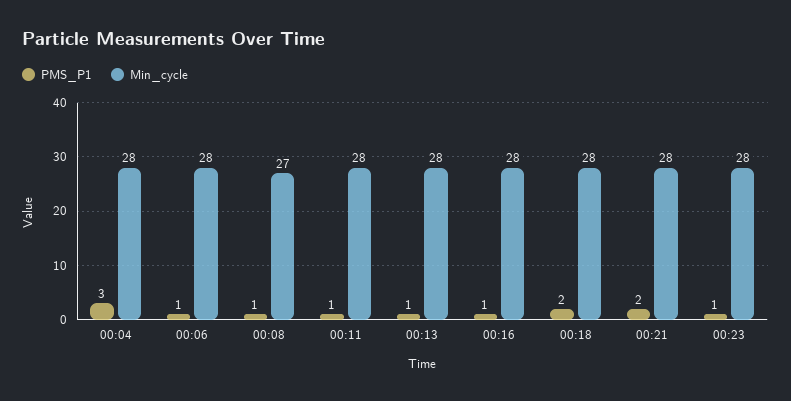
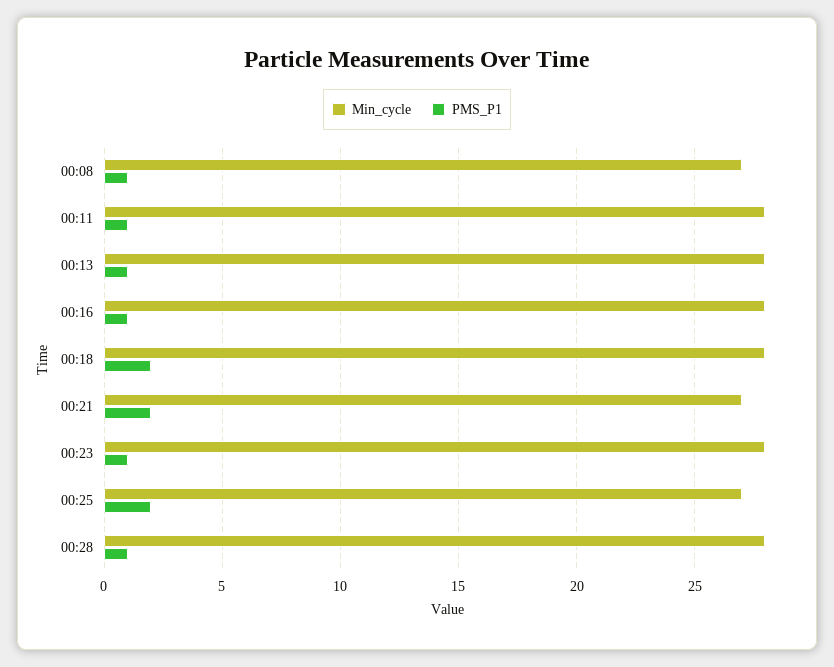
PMS_P1, 00:04: 3 -> none
Min_cycle, 00:04: 28 -> none
PMS_P1, 00:06: 1 -> none
Min_cycle, 00:06: 28 -> none
Min_cycle, 00:21: 28 -> 27
Min_cycle, 00:25: none -> 27
PMS_P1, 00:25: none -> 2
Min_cycle, 00:28: none -> 28
PMS_P1, 00:28: none -> 1

